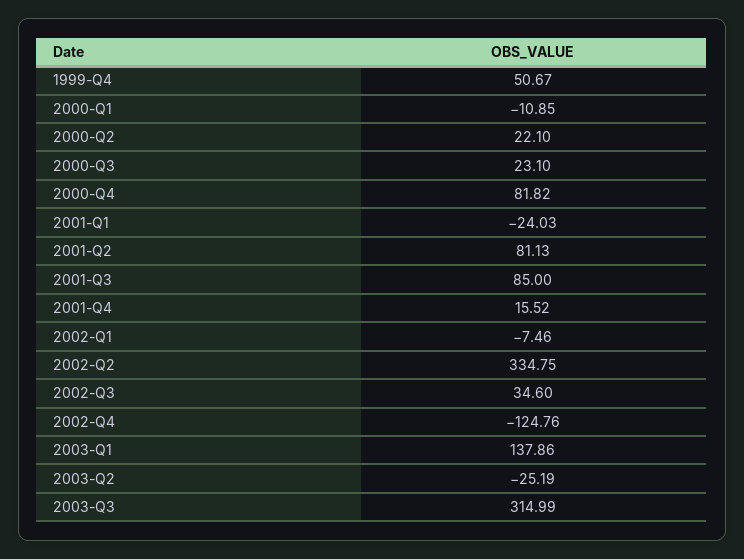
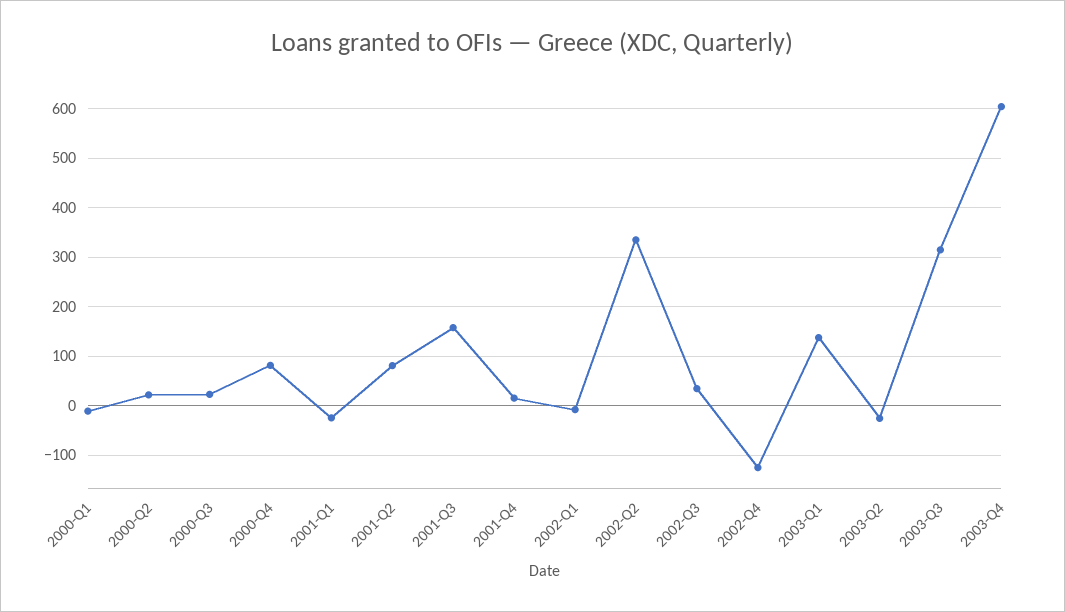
1999-Q4: 50.67 -> none
2001-Q3: 85 -> 160
2003-Q4: none -> 600

